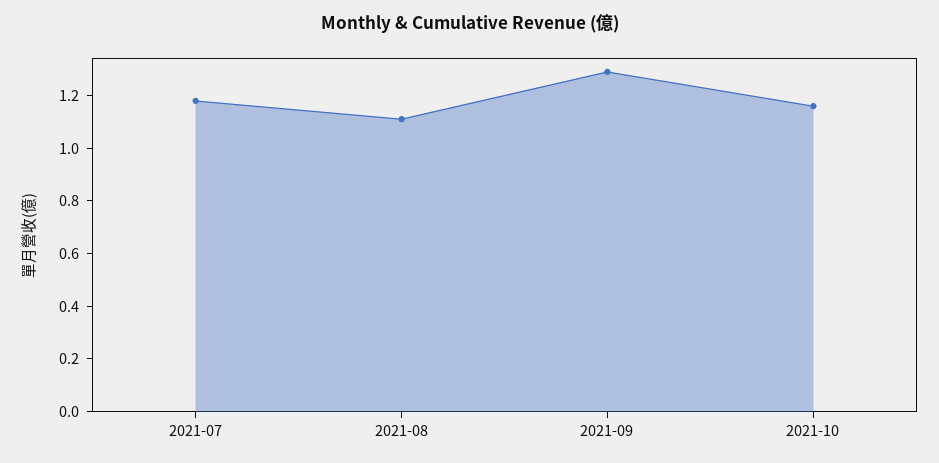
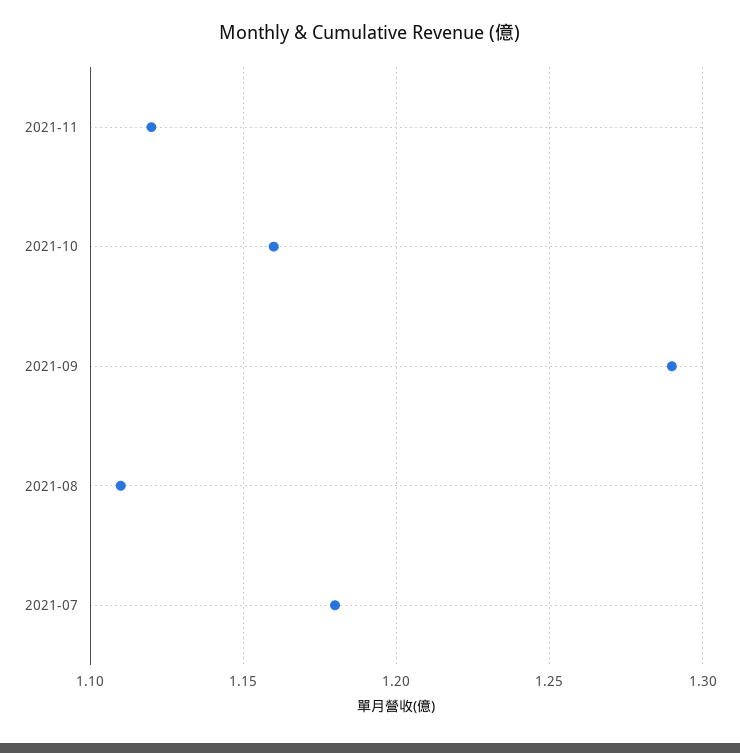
2021-11: none -> 1.12

